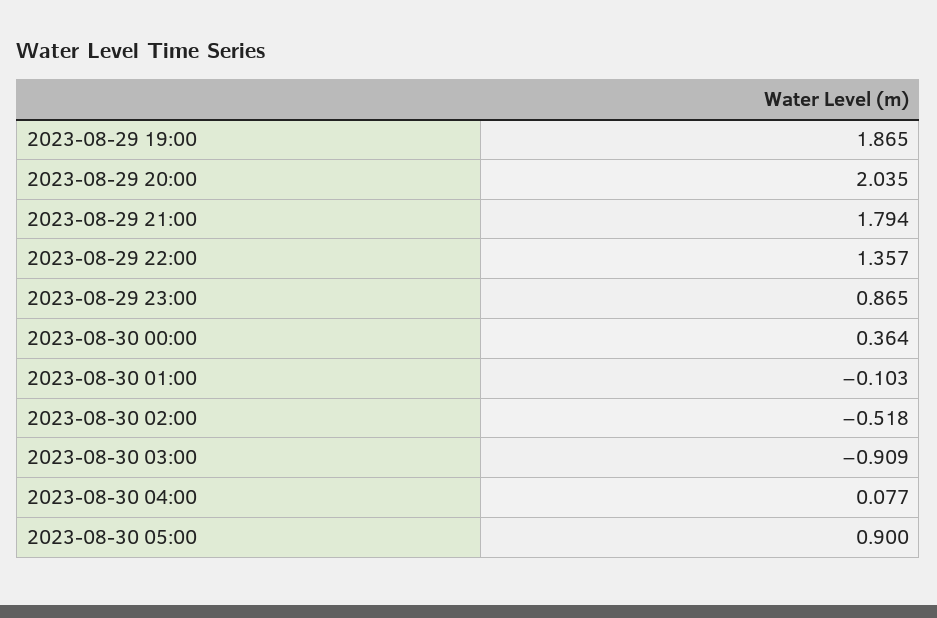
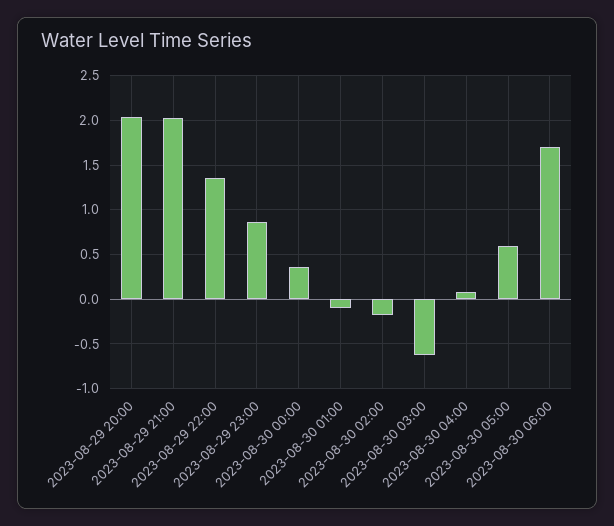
2023-08-29 19:00: 1.865 -> none
2023-08-29 21:00: 1.794 -> 2
2023-08-30 02:00: -0.518 -> -0.2
2023-08-30 03:00: -0.909 -> -0.6
2023-08-30 05:00: 0.9 -> 0.6
2023-08-30 06:00: none -> 1.7

